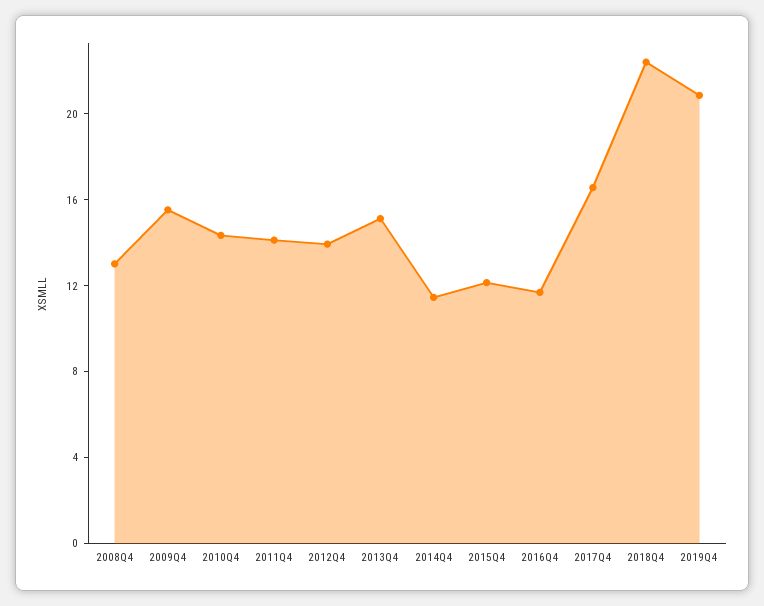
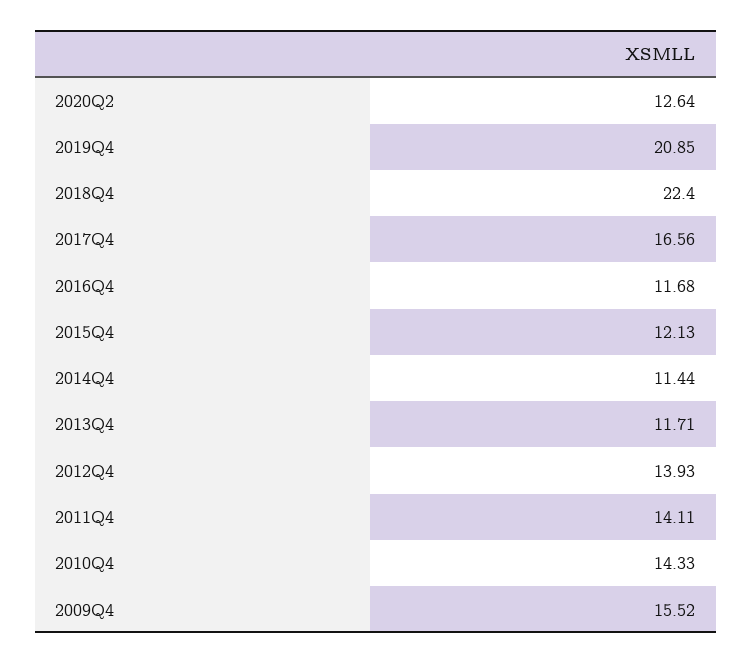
2008Q4: 13 -> none
2013Q4: 15 -> 11.71
2020Q2: none -> 12.64

